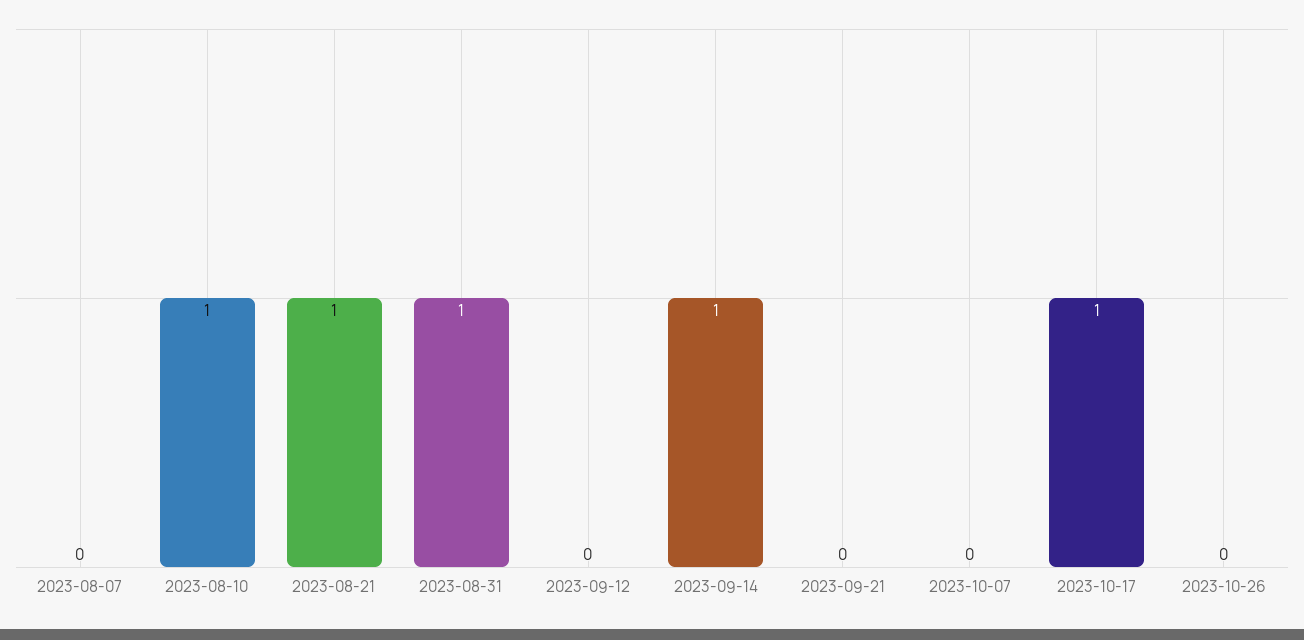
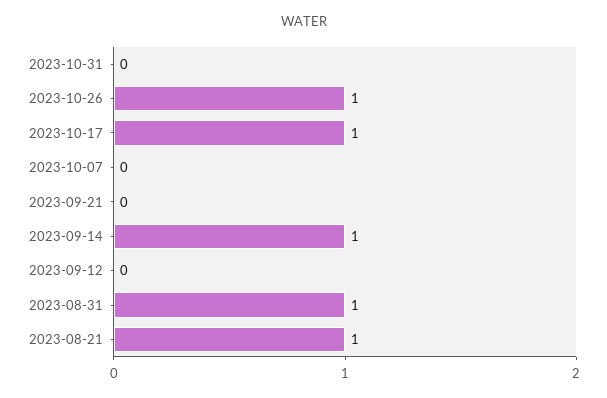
2023-08-07: 0 -> none
2023-08-10: 1 -> none
2023-10-26: 0 -> 1
2023-10-31: none -> 0

